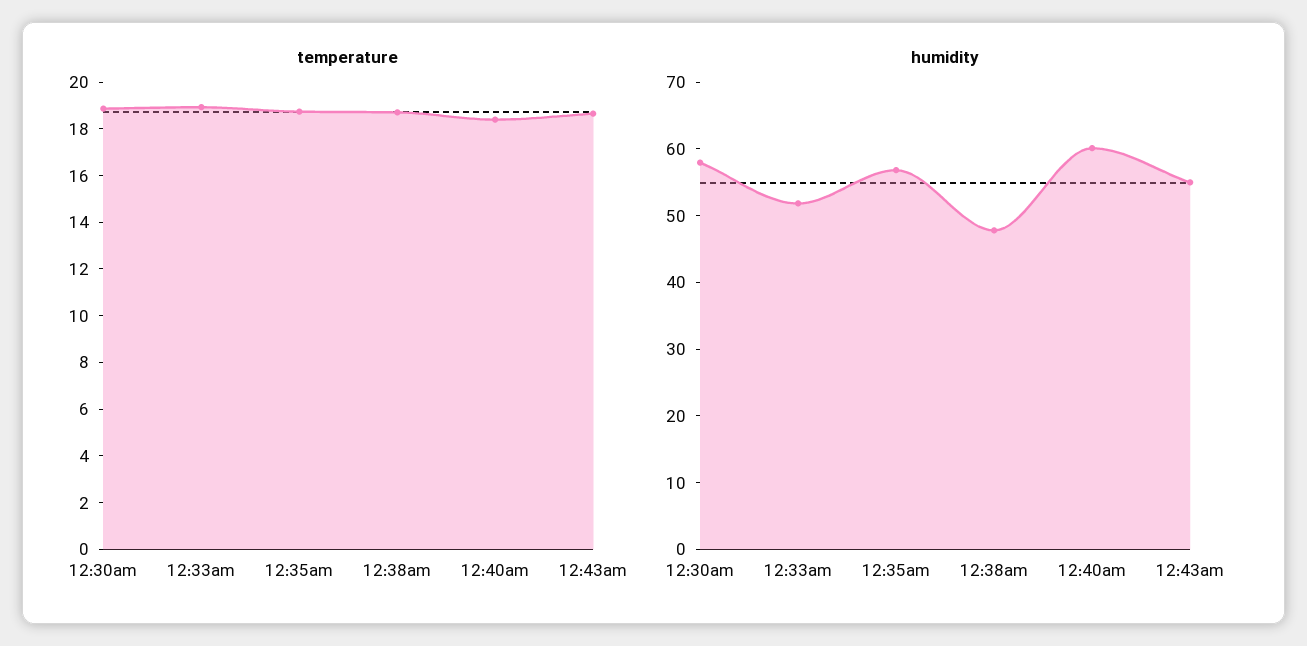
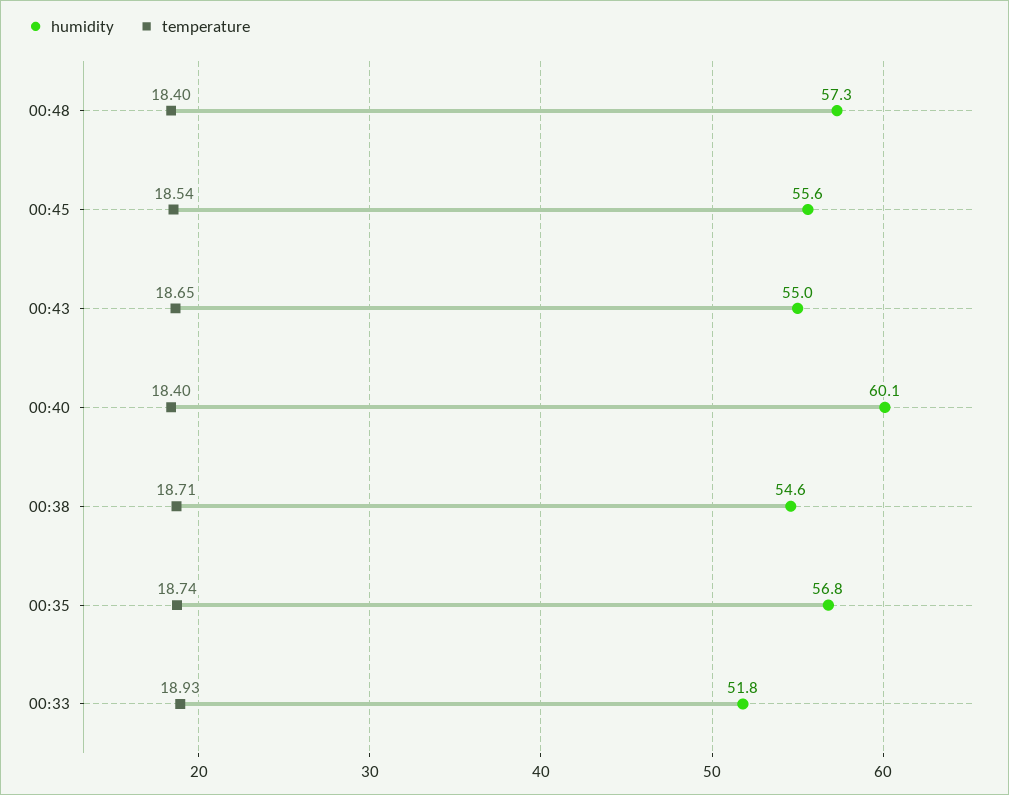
temperature, 12:30am: 19 -> none
humidity, 12:30am: 58 -> none
humidity, 12:38am: 48 -> 54.6
humidity, 00:48: none -> 57.3
temperature, 00:48: none -> 18.4
humidity, 00:45: none -> 55.6
temperature, 00:45: none -> 18.54

